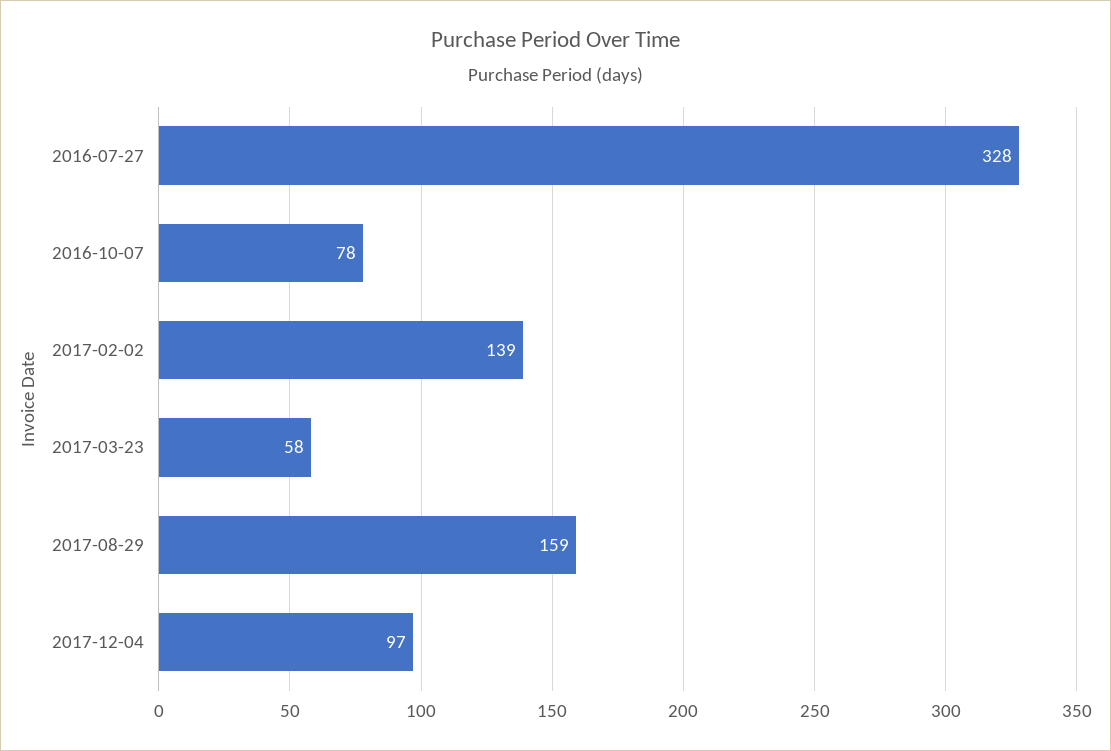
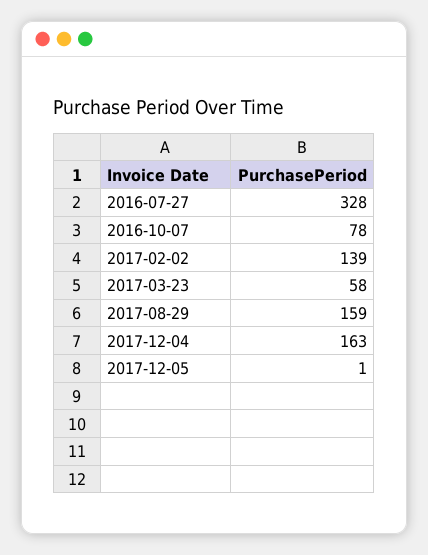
2017-12-04: 97 -> 163
2017-12-05: none -> 1

